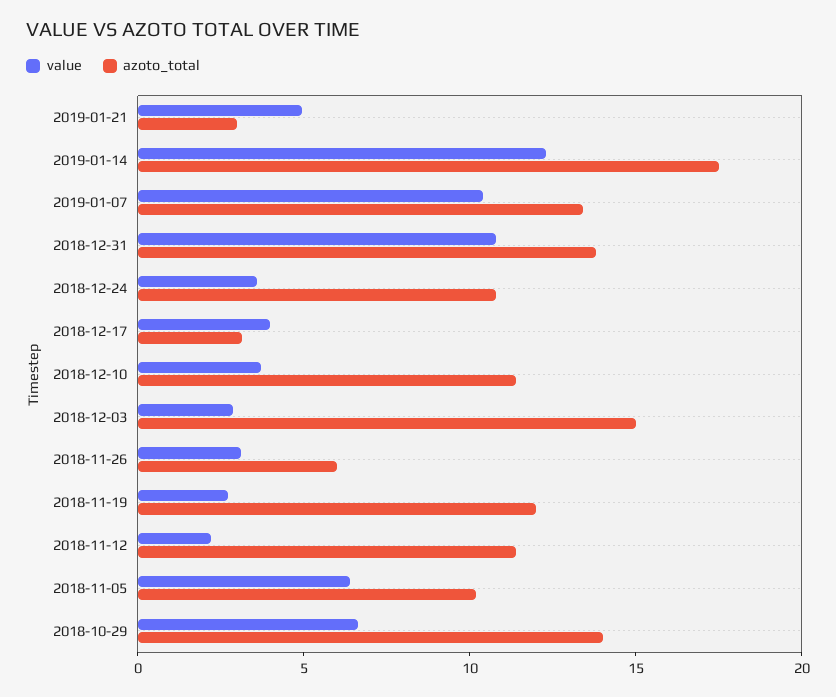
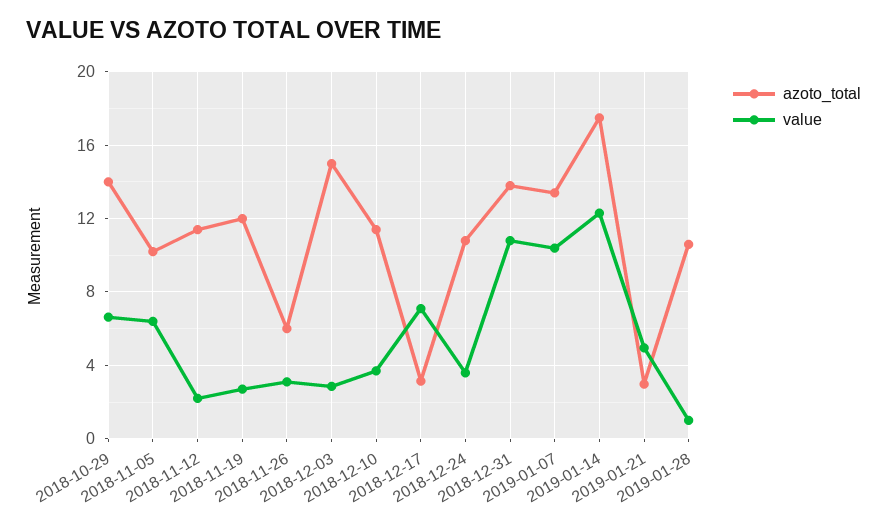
value, 2018-12-17: 4 -> 7
azoto_total, 2019-01-28: none -> 10.5
value, 2019-01-28: none -> 1

